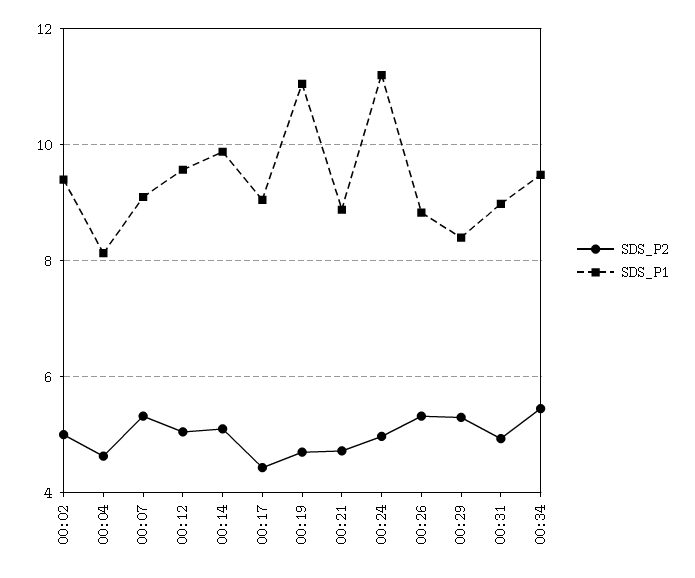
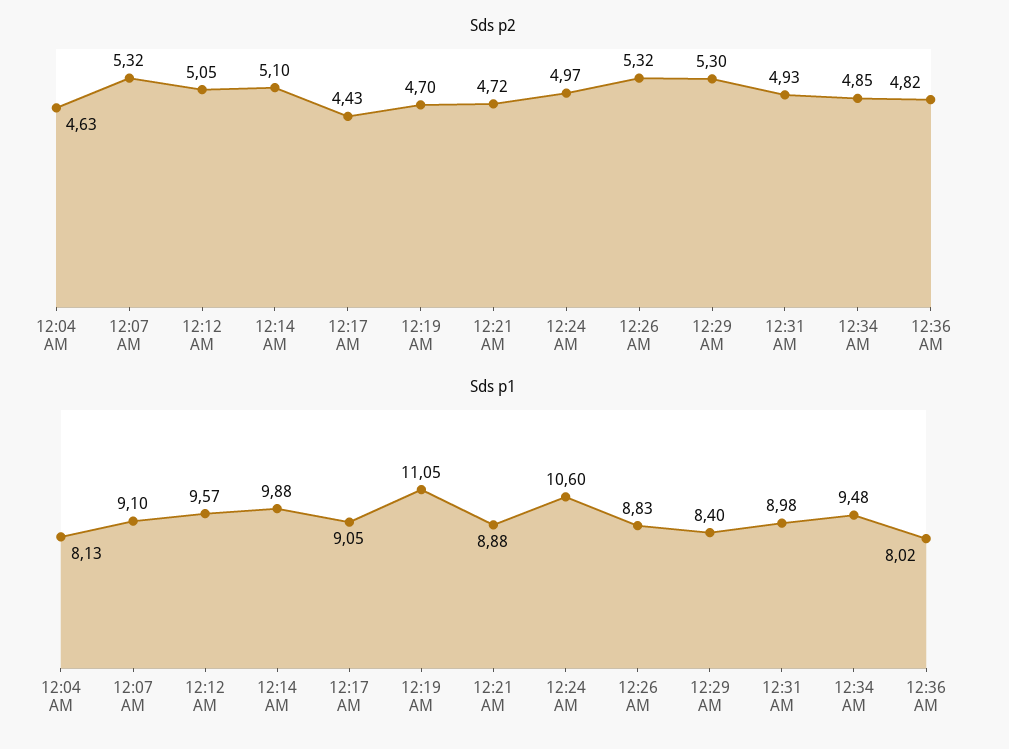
SDS_P2, 00:02: 5 -> none
SDS_P1, 00:02: 9.4 -> none
SDS_P1, 00:24: 11.2 -> 10.6
SDS_P2, 00:34: 5.4 -> 4.85
SDS_P2, 12:36 AM: none -> 4.82
SDS_P1, 12:36 AM: none -> 8.02

